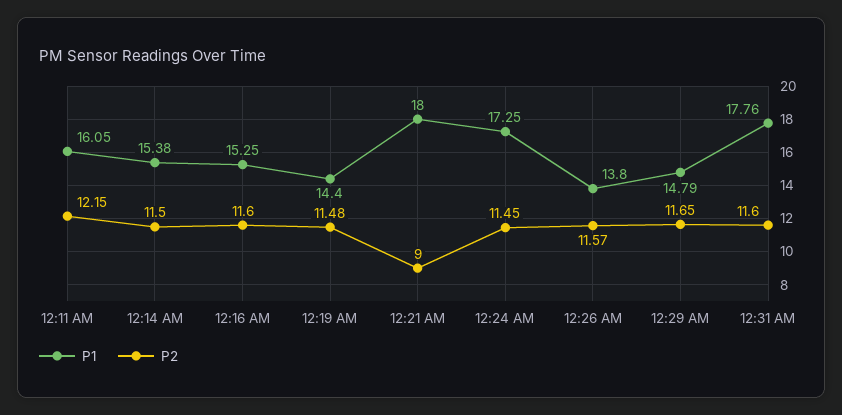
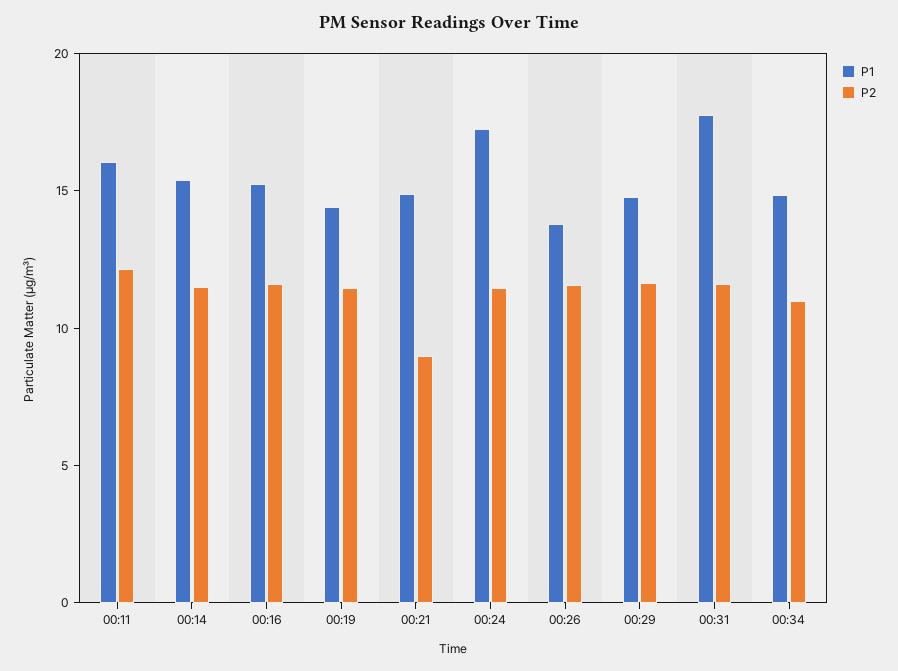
P1, 12:21 AM: 18 -> 15
P1, 00:34: none -> 15
P2, 00:34: none -> 11

